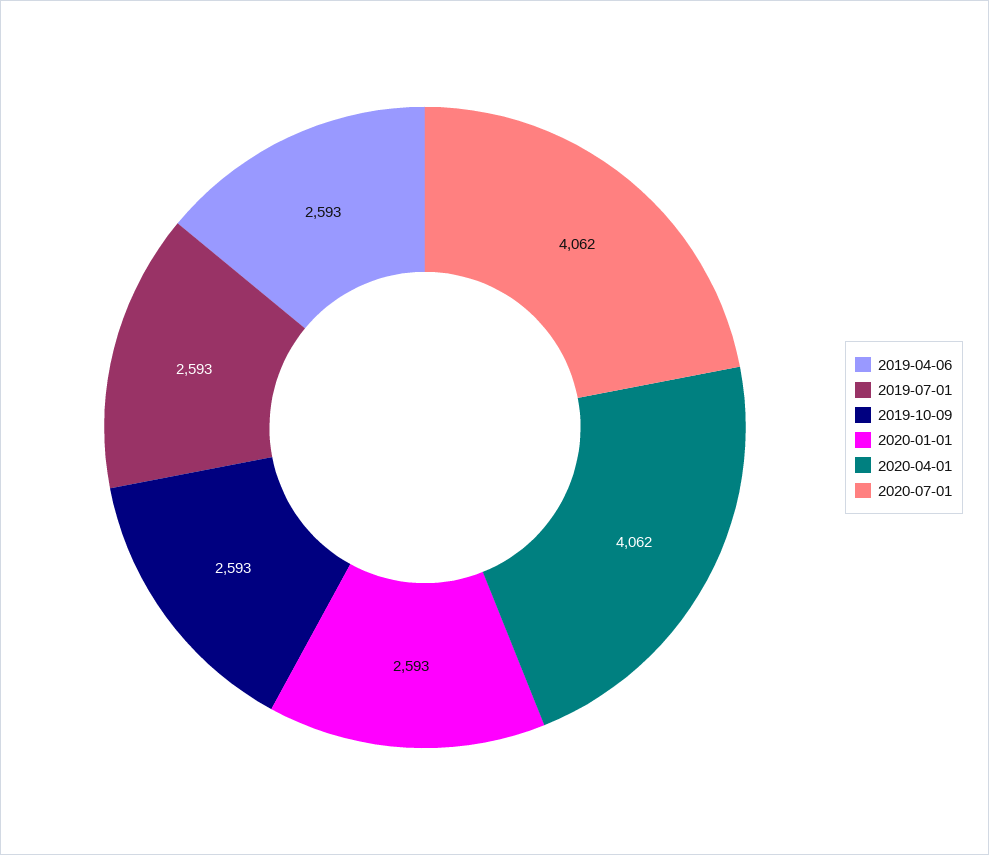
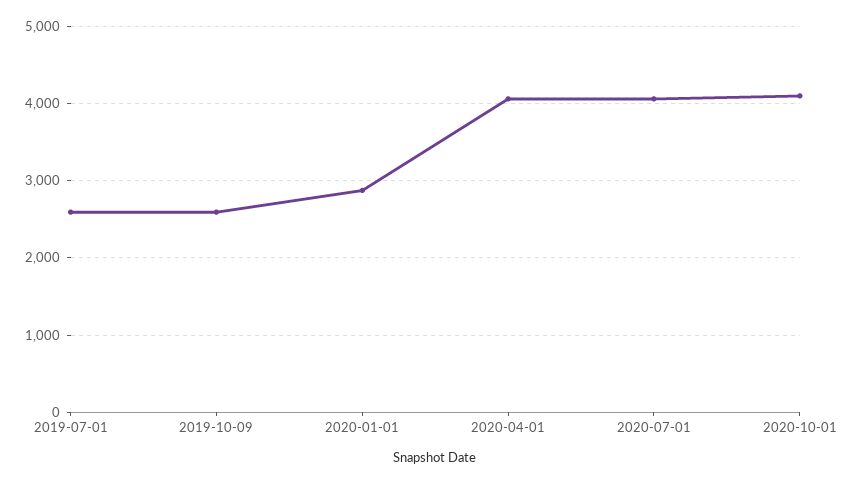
2019-04-06: 2593 -> none
2020-01-01: 2593 -> 2900
2020-10-01: none -> 4100

